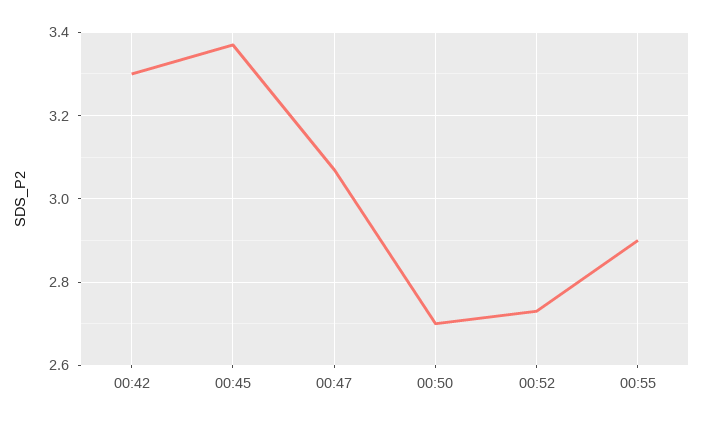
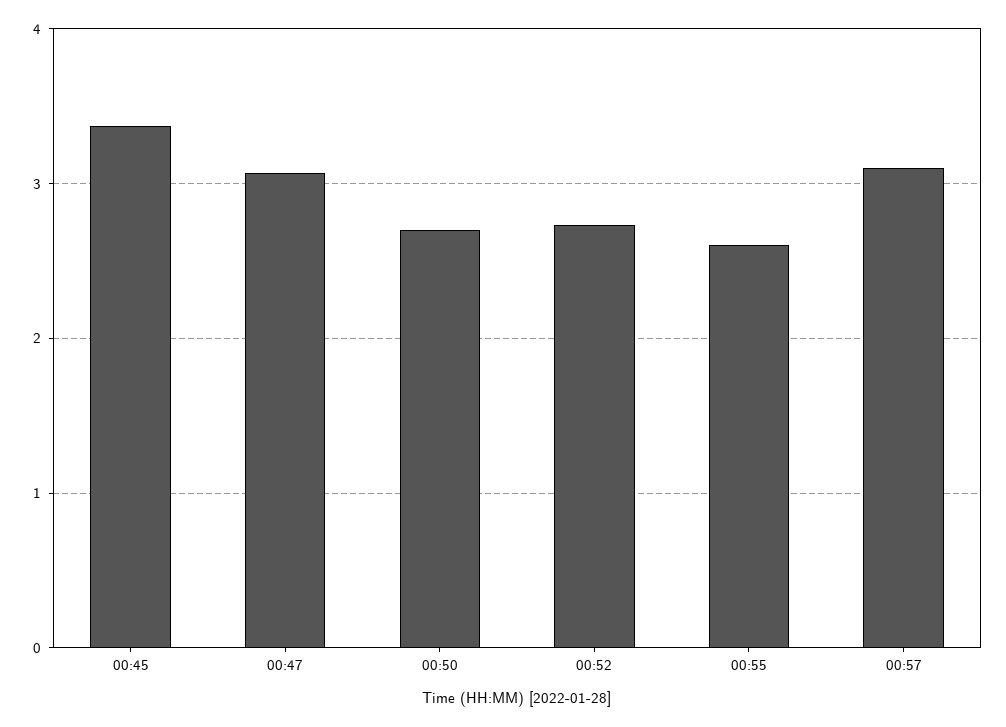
00:42: 3.3 -> none
00:55: 2.9 -> 2.6
00:57: none -> 3.1

